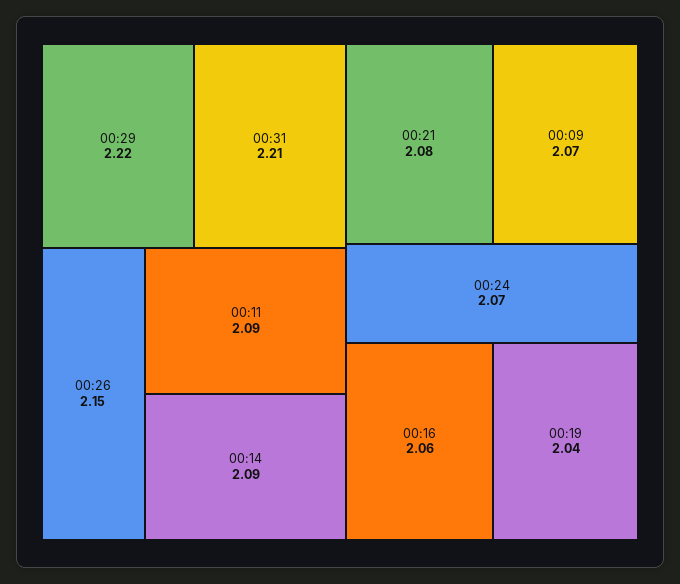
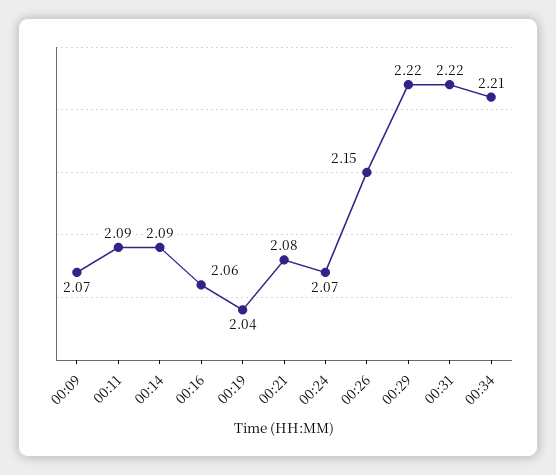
00:31: 2.21 -> 2.22
00:34: none -> 2.21

